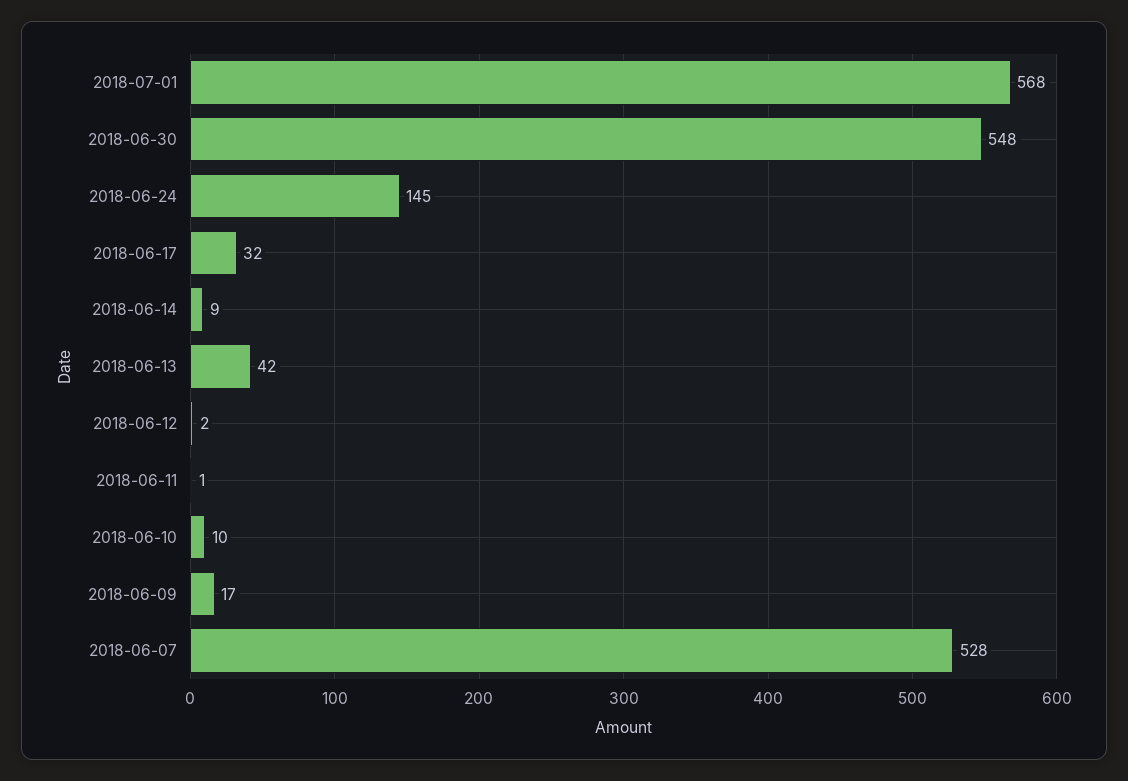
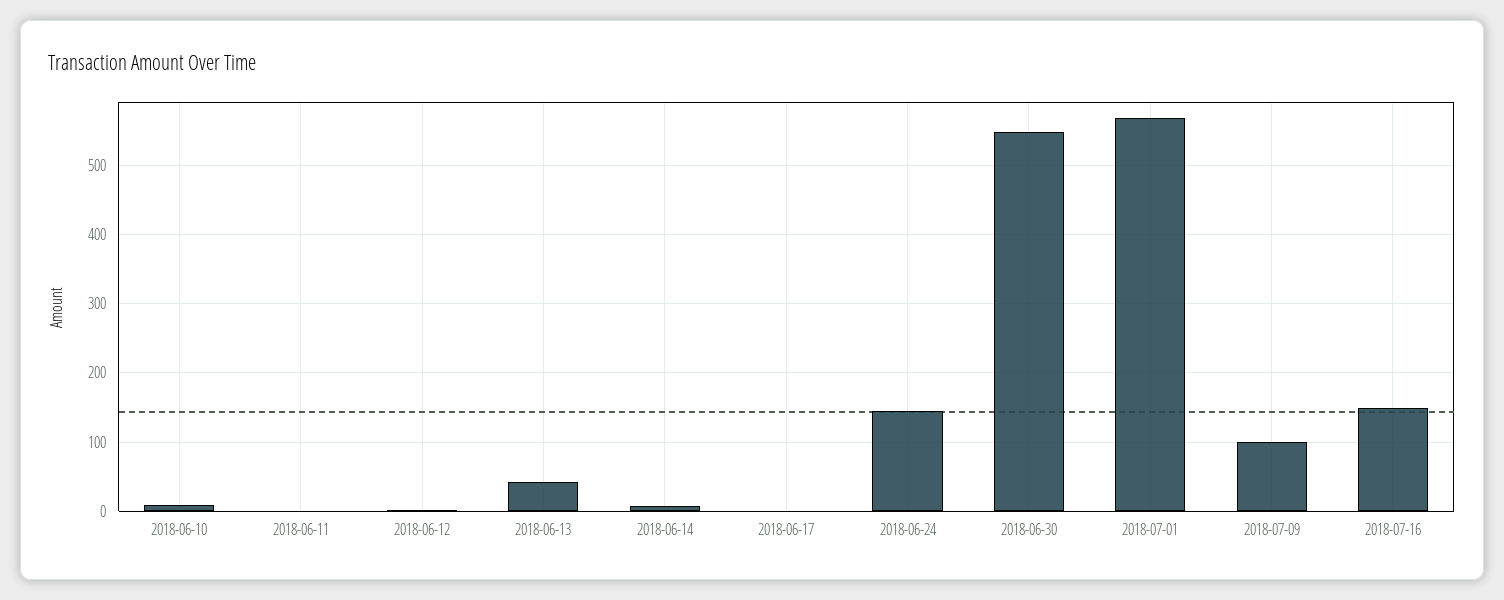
2018-06-17: 32 -> 0
2018-06-09: 17 -> none
2018-06-07: 528 -> none
2018-07-09: none -> 100
2018-07-16: none -> 150

